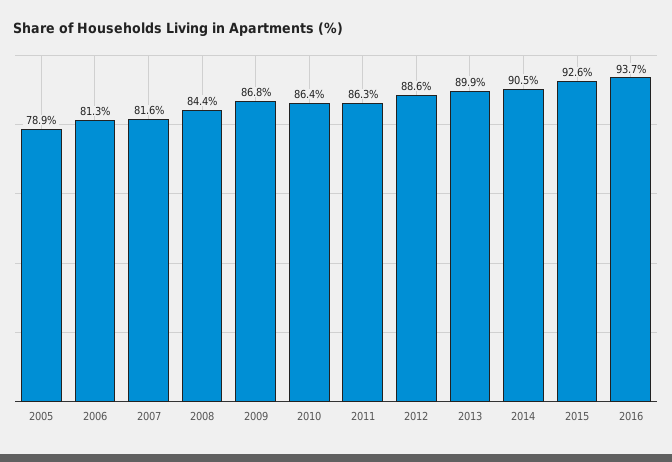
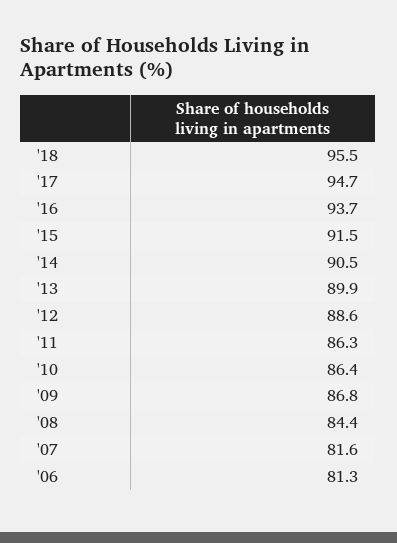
2005: 78.9 -> none
2015: 92.6 -> 91.5
'18: none -> 95.5
'17: none -> 94.7

